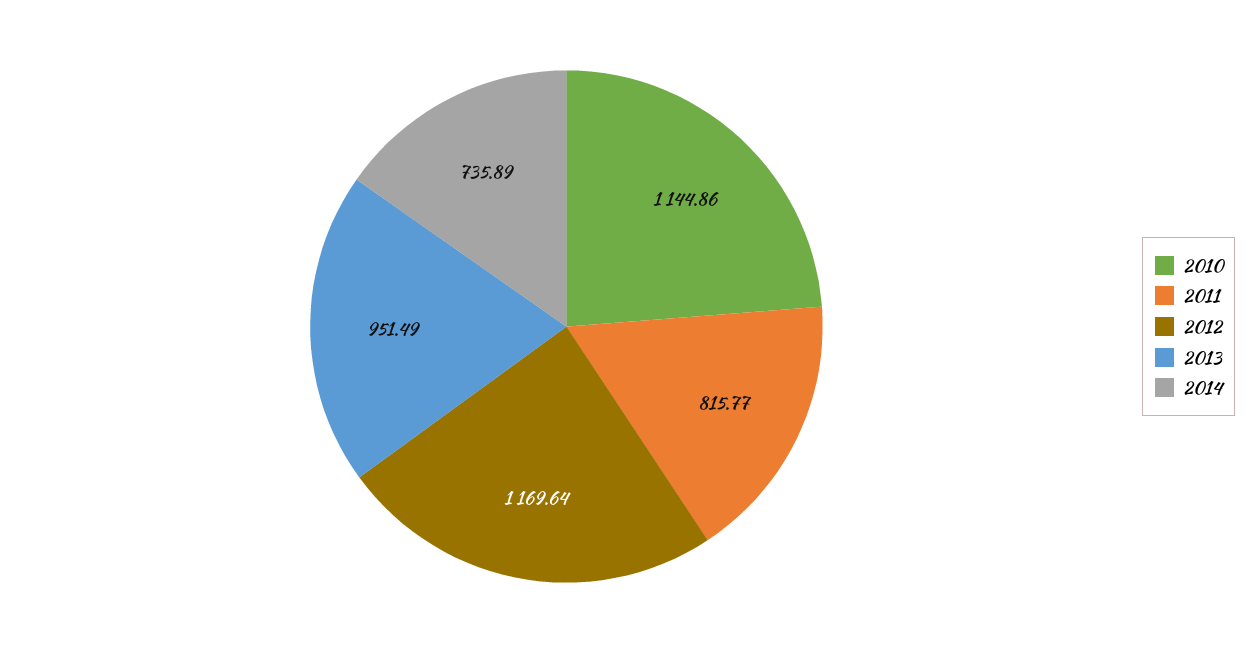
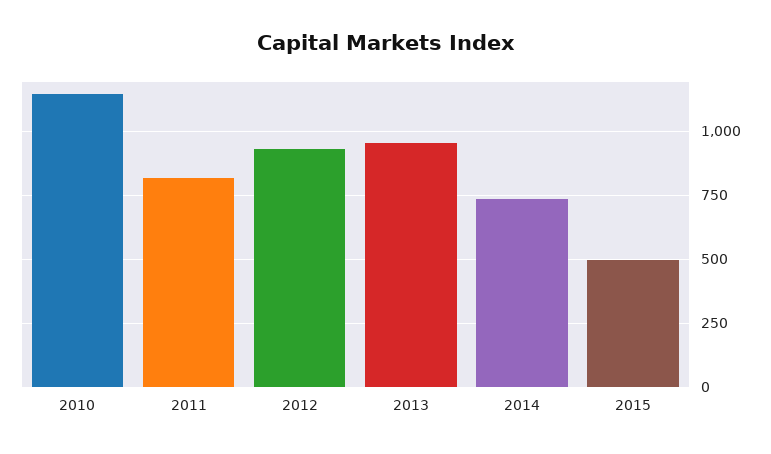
2012: 1169.64 -> 925
2015: none -> 500

